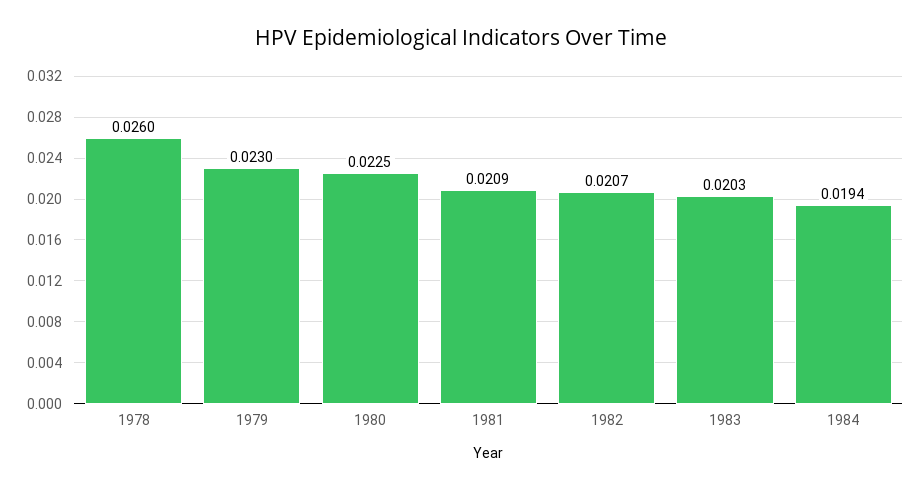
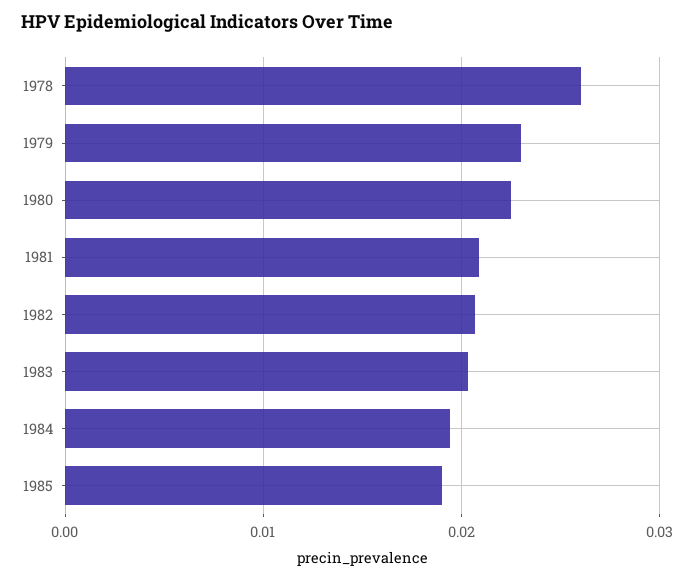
1985: none -> 0.019

